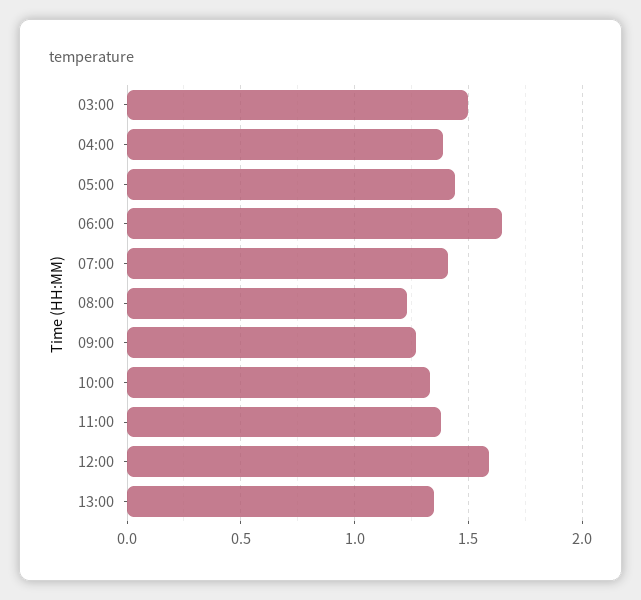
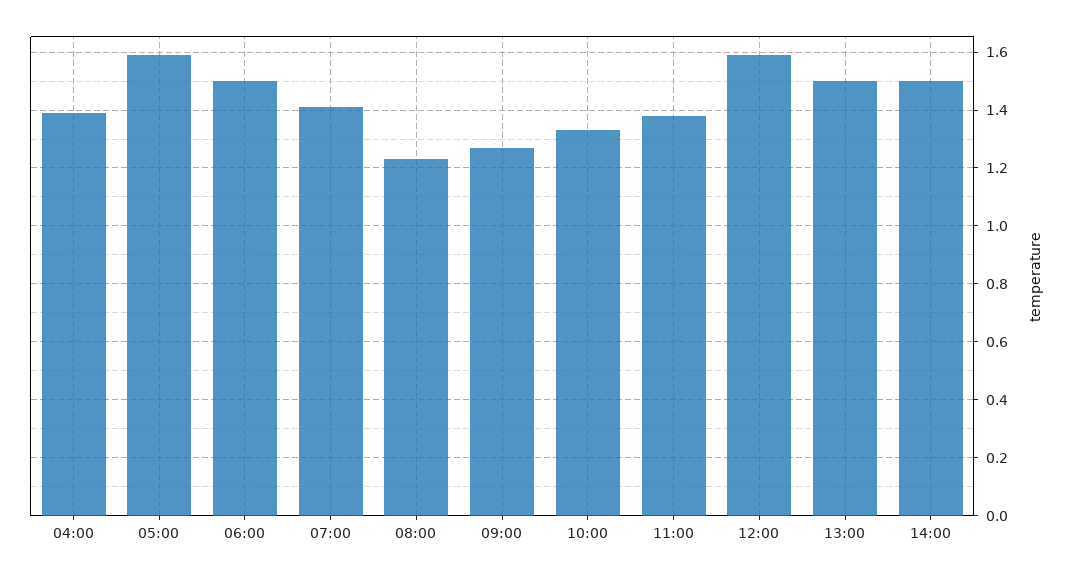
03:00: 1.5 -> none
05:00: 1.45 -> 1.6
06:00: 1.65 -> 1.5
13:00: 1.35 -> 1.5
14:00: none -> 1.5

